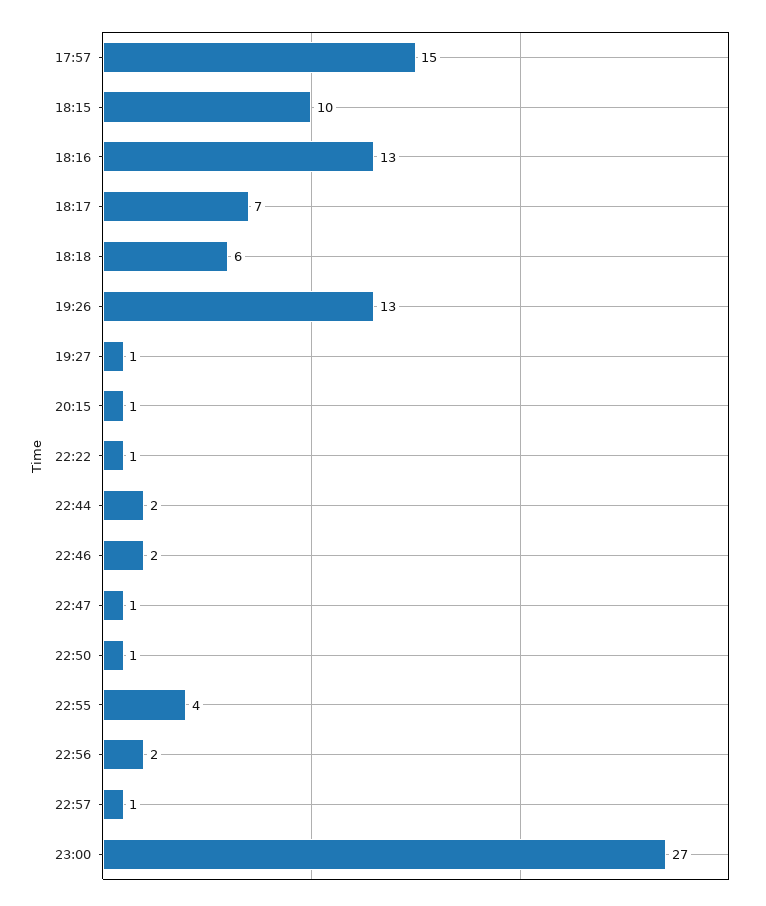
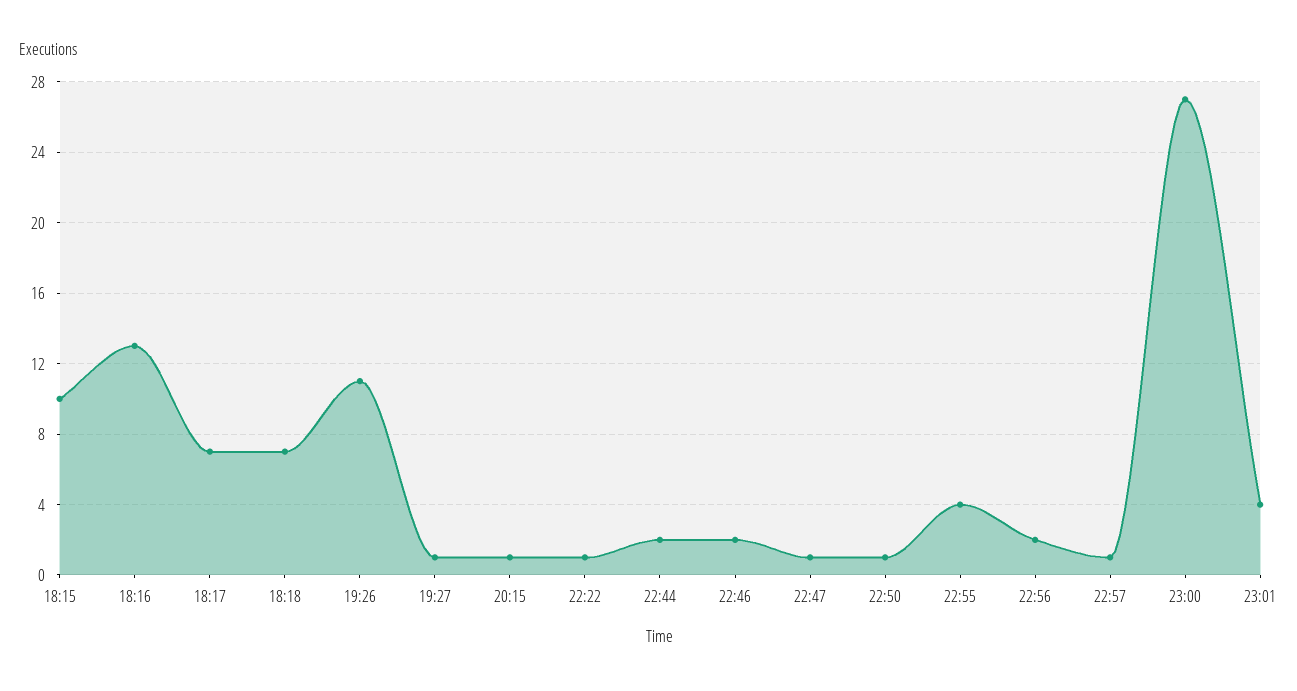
17:57: 15 -> none
18:18: 6 -> 7
19:26: 13 -> 11
23:01: none -> 4

